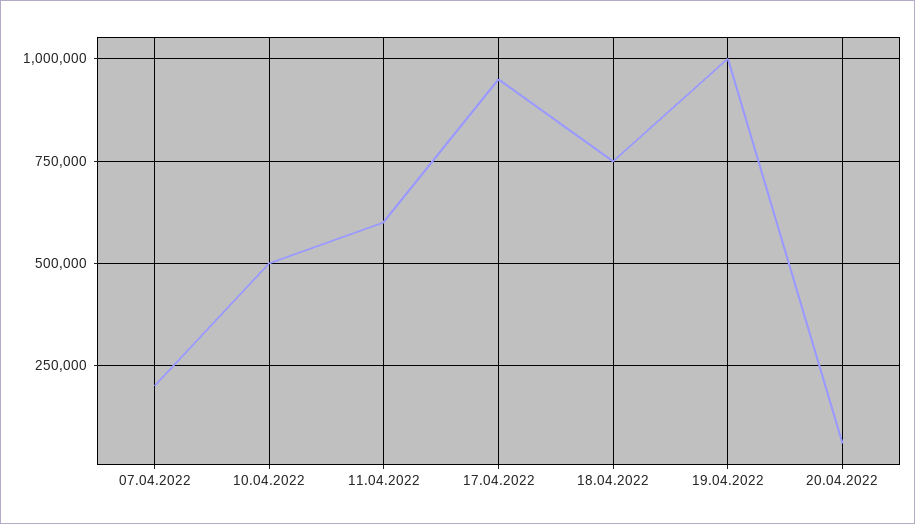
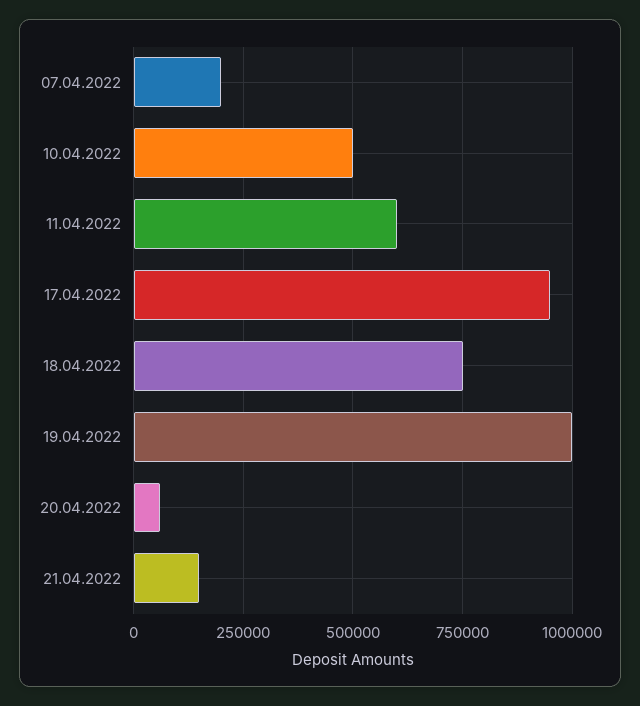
21.04.2022: none -> 150000

